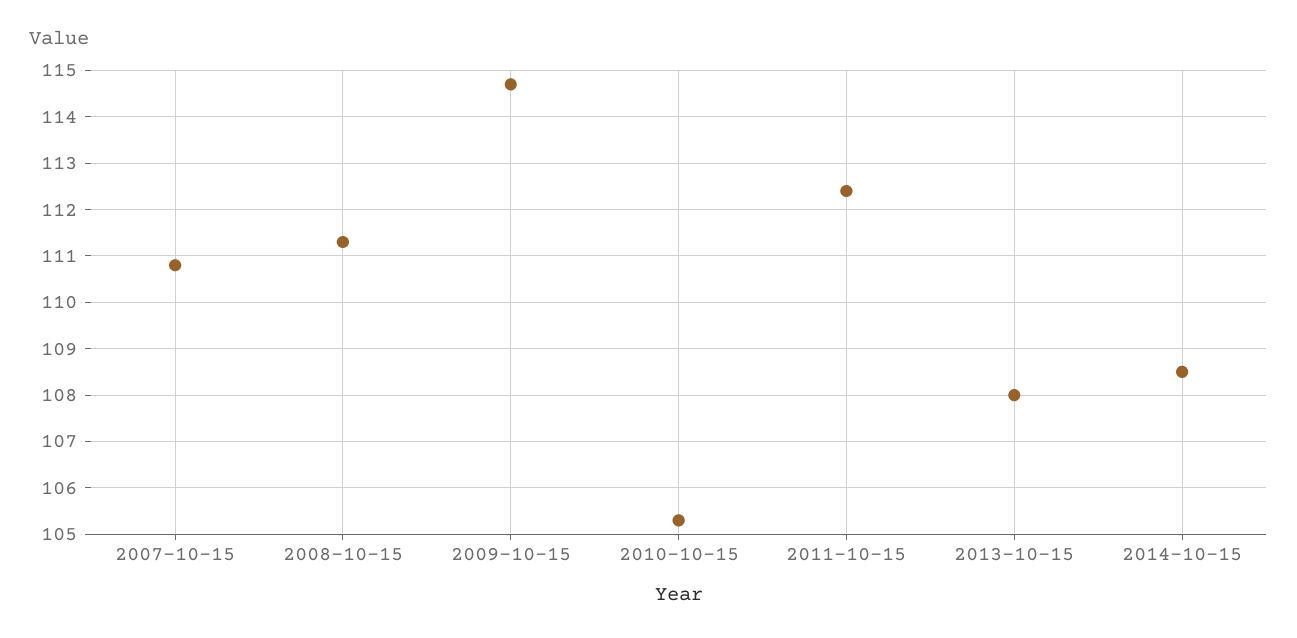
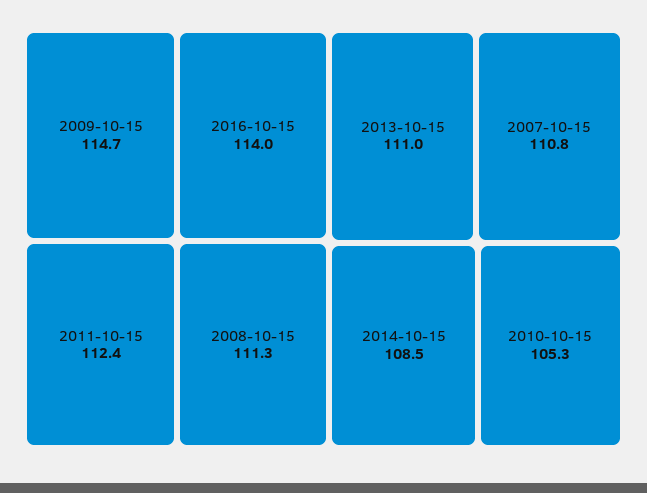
2013-10-15: 108 -> 111
2016-10-15: none -> 114

